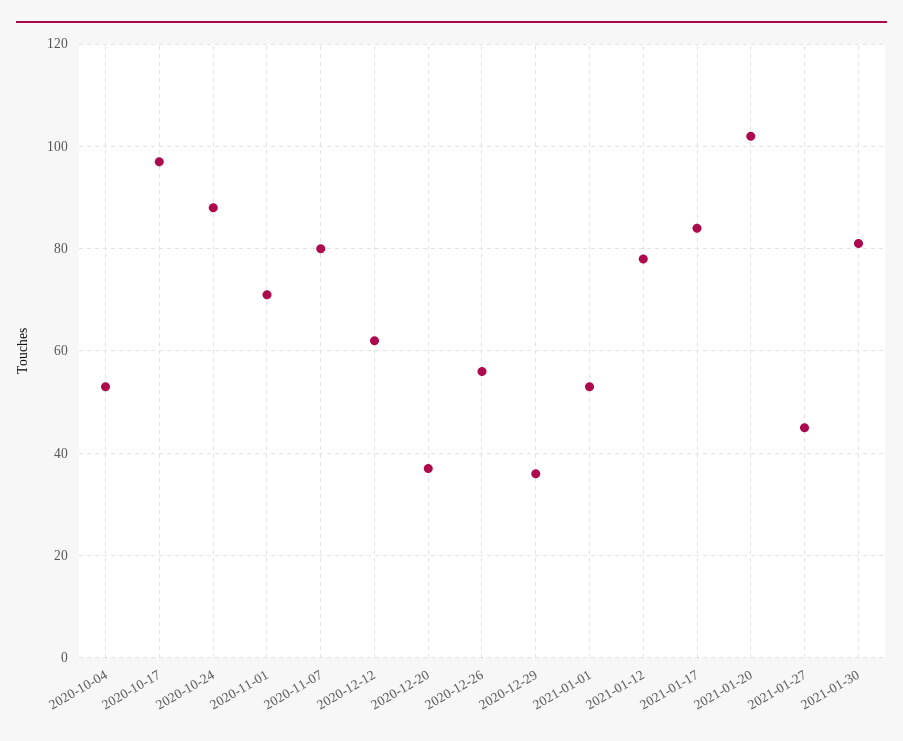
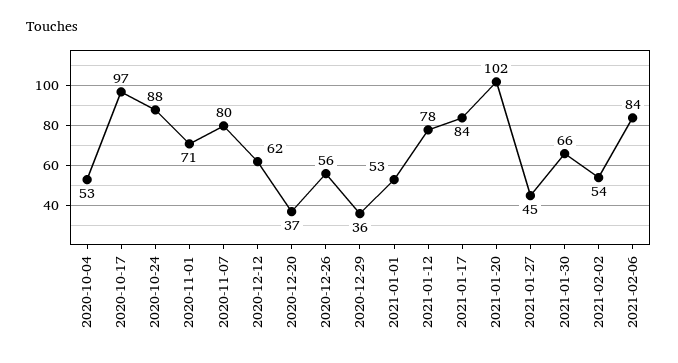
2021-01-30: 80 -> 66
2021-02-02: none -> 54
2021-02-06: none -> 84

